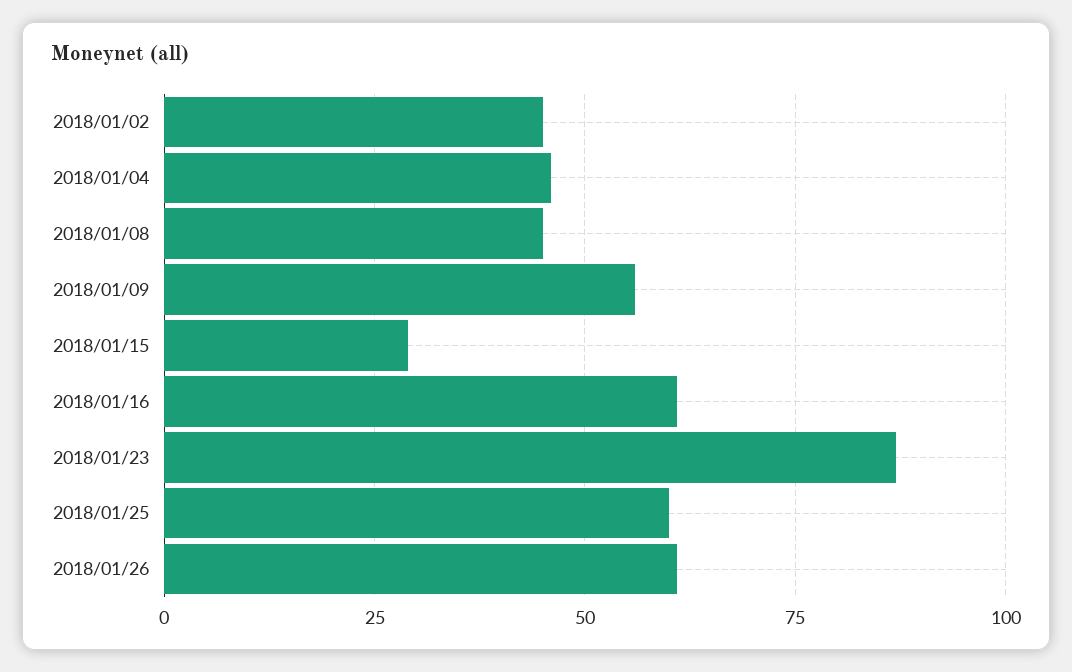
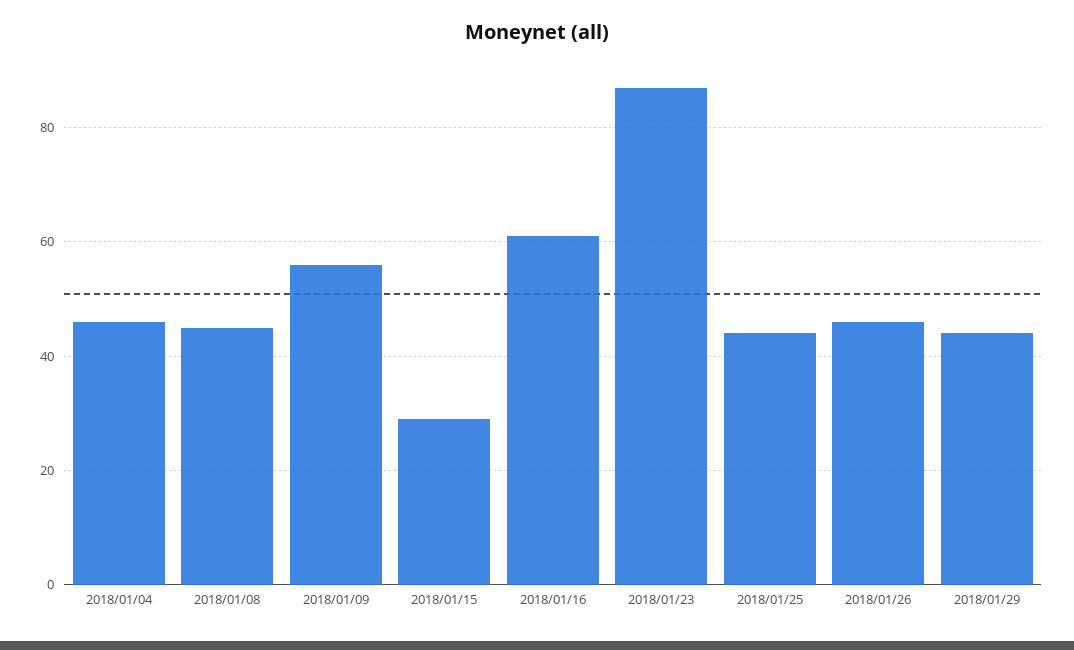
2018/01/02: 45 -> none
2018/01/25: 60 -> 45
2018/01/26: 60 -> 45
2018/01/29: none -> 45

